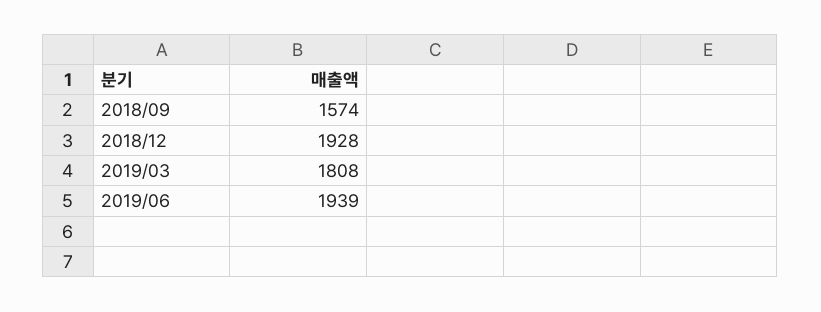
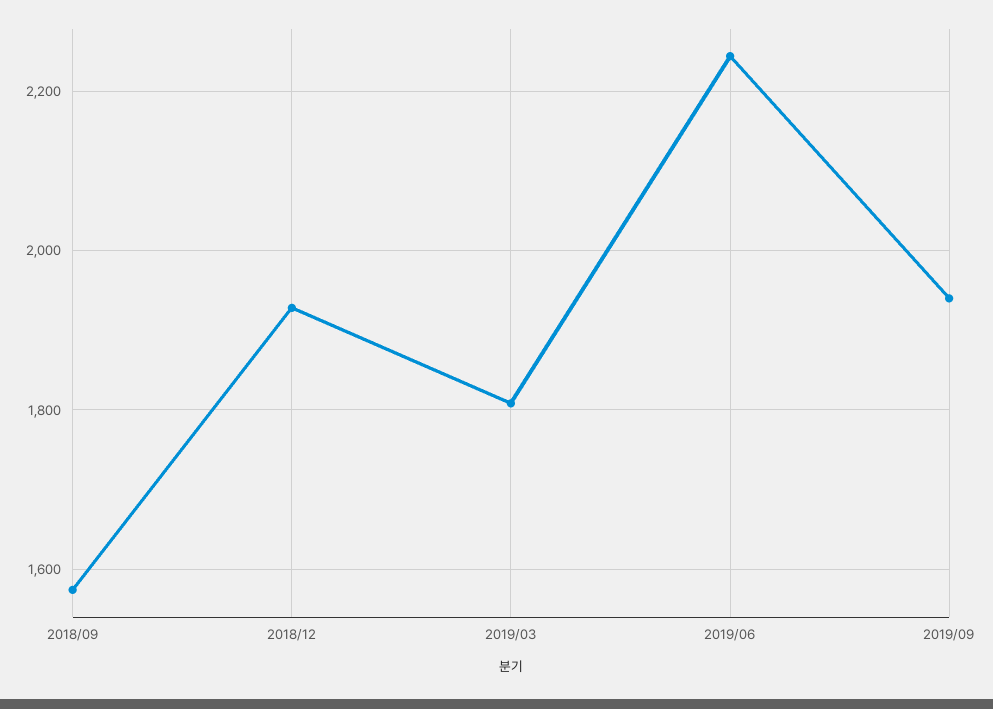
2019/06: 1939 -> 2240
2019/09: none -> 1940

